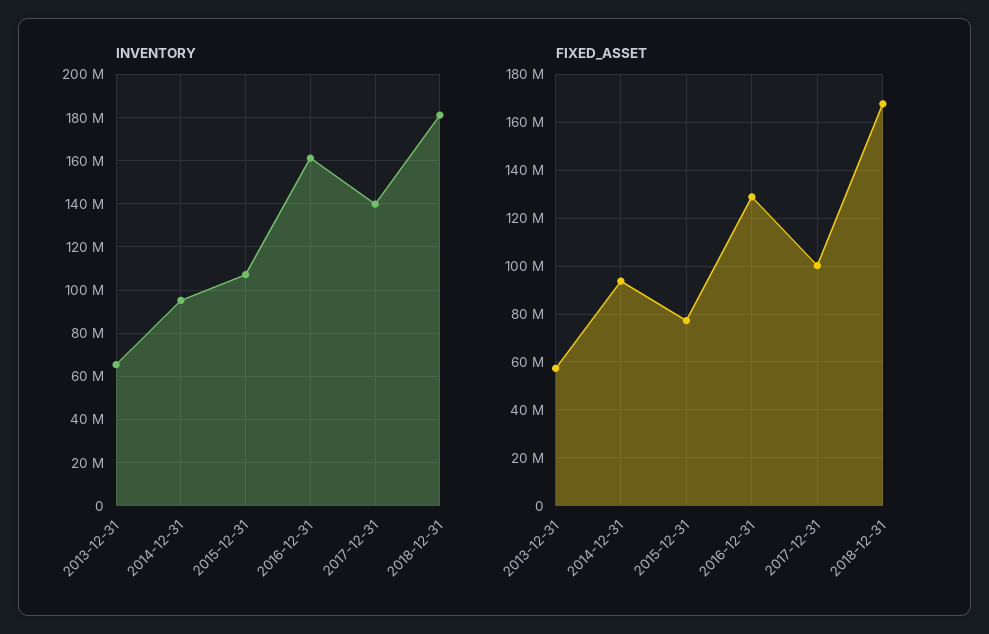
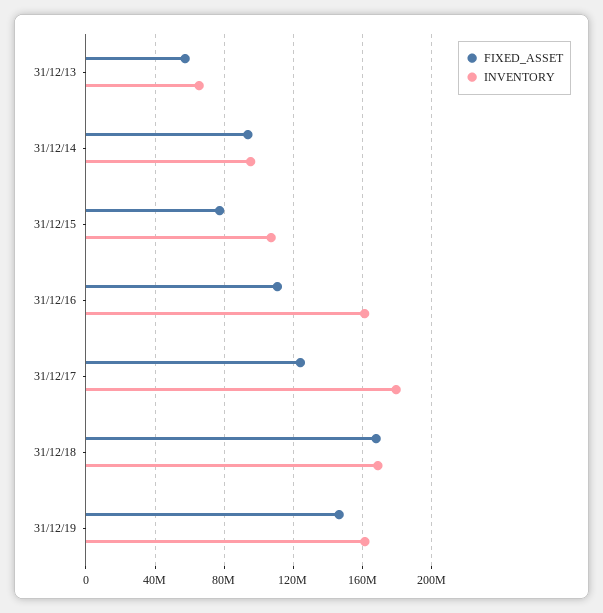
INVENTORY, 2017-12-31: 140000000 -> 180000000
INVENTORY, 2018-12-31: 180000000 -> 170000000
FIXED_ASSET, 2016-12-31: 130000000 -> 110000000
FIXED_ASSET, 2017-12-31: 100000000 -> 125000000
FIXED_ASSET, 31/12/19: none -> 145000000
INVENTORY, 31/12/19: none -> 160000000

